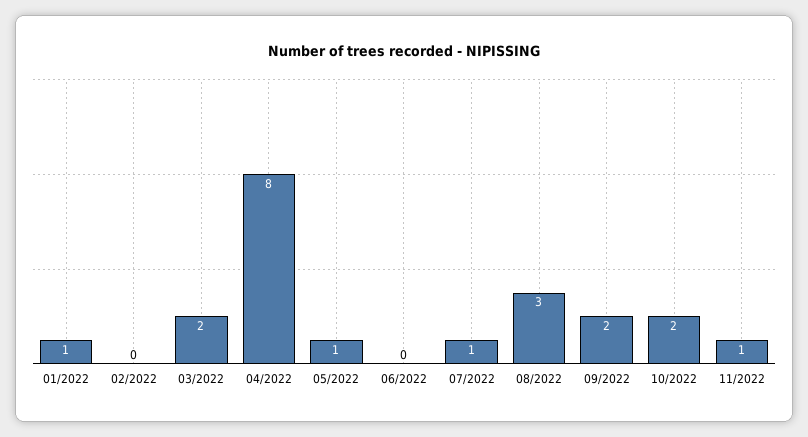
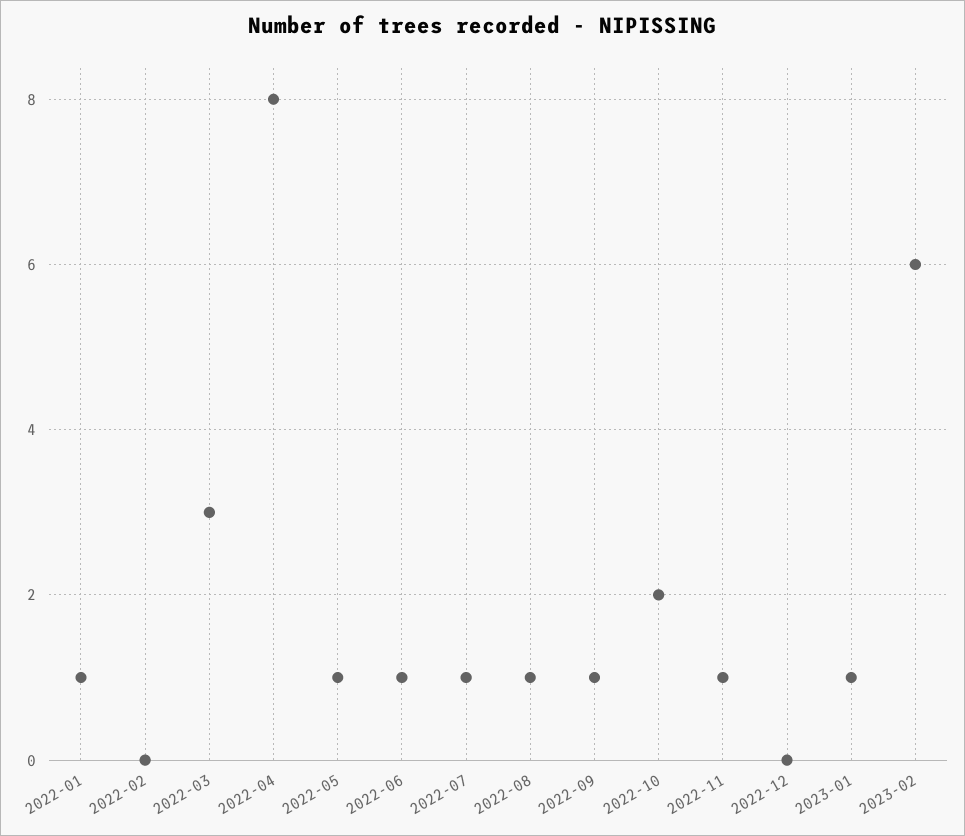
03/2022: 2 -> 3
06/2022: 0 -> 1
08/2022: 3 -> 1
09/2022: 2 -> 1
2022-12: none -> 0
2023-01: none -> 1
2023-02: none -> 6

